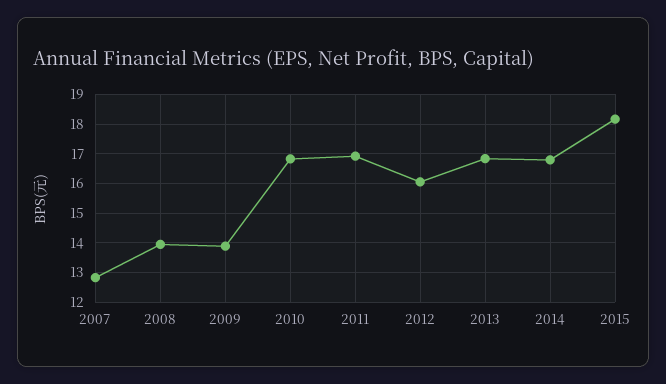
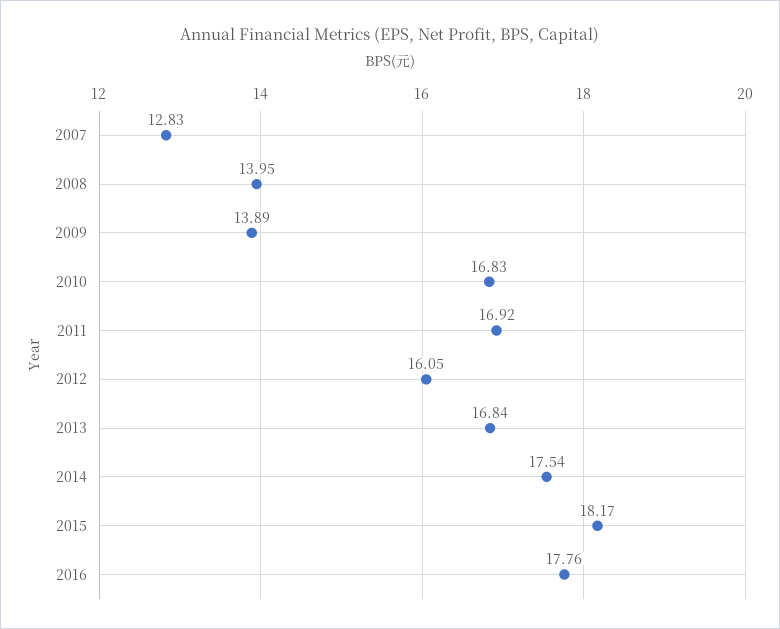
2014: 16.75 -> 17.54
2016: none -> 17.76

